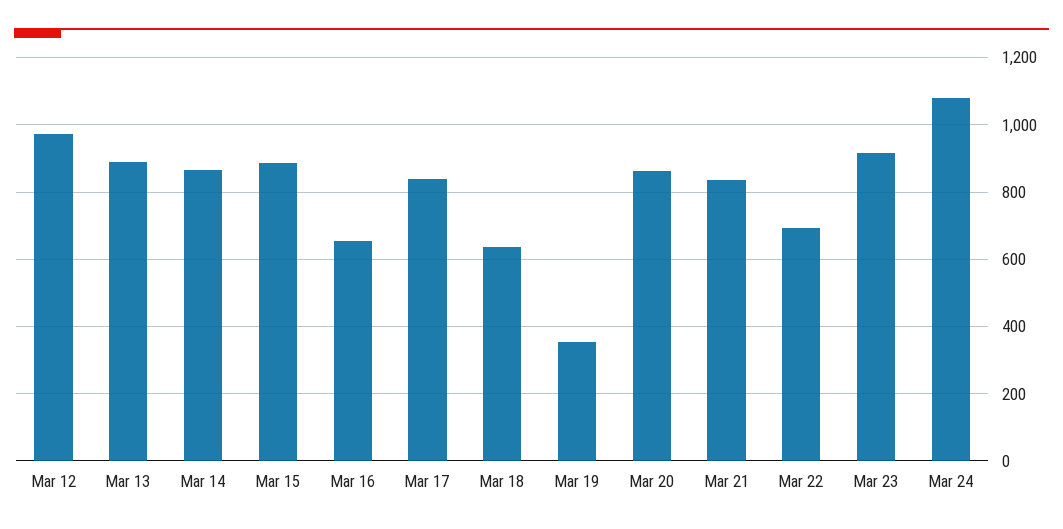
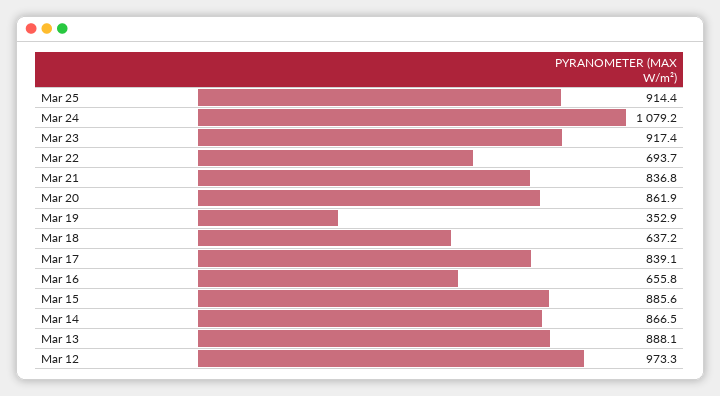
Mar 25: none -> 914.4

